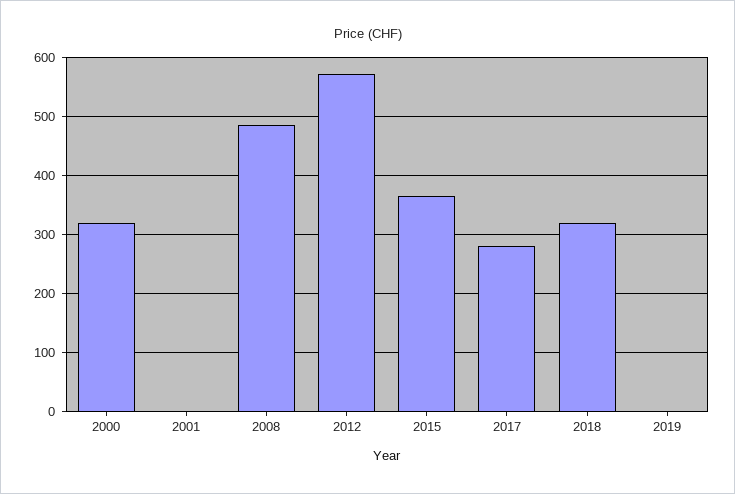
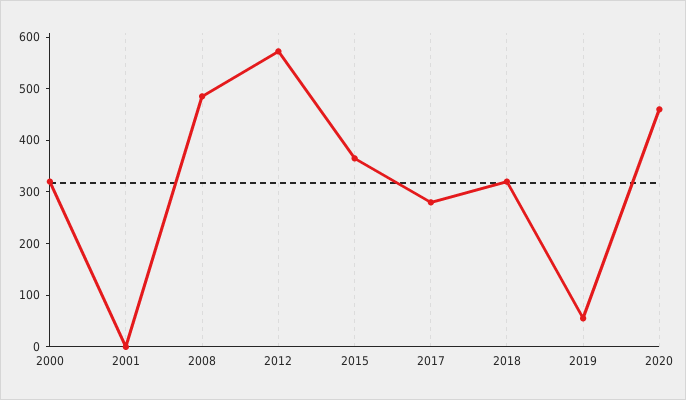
2019: 0 -> 60
2020: none -> 460

